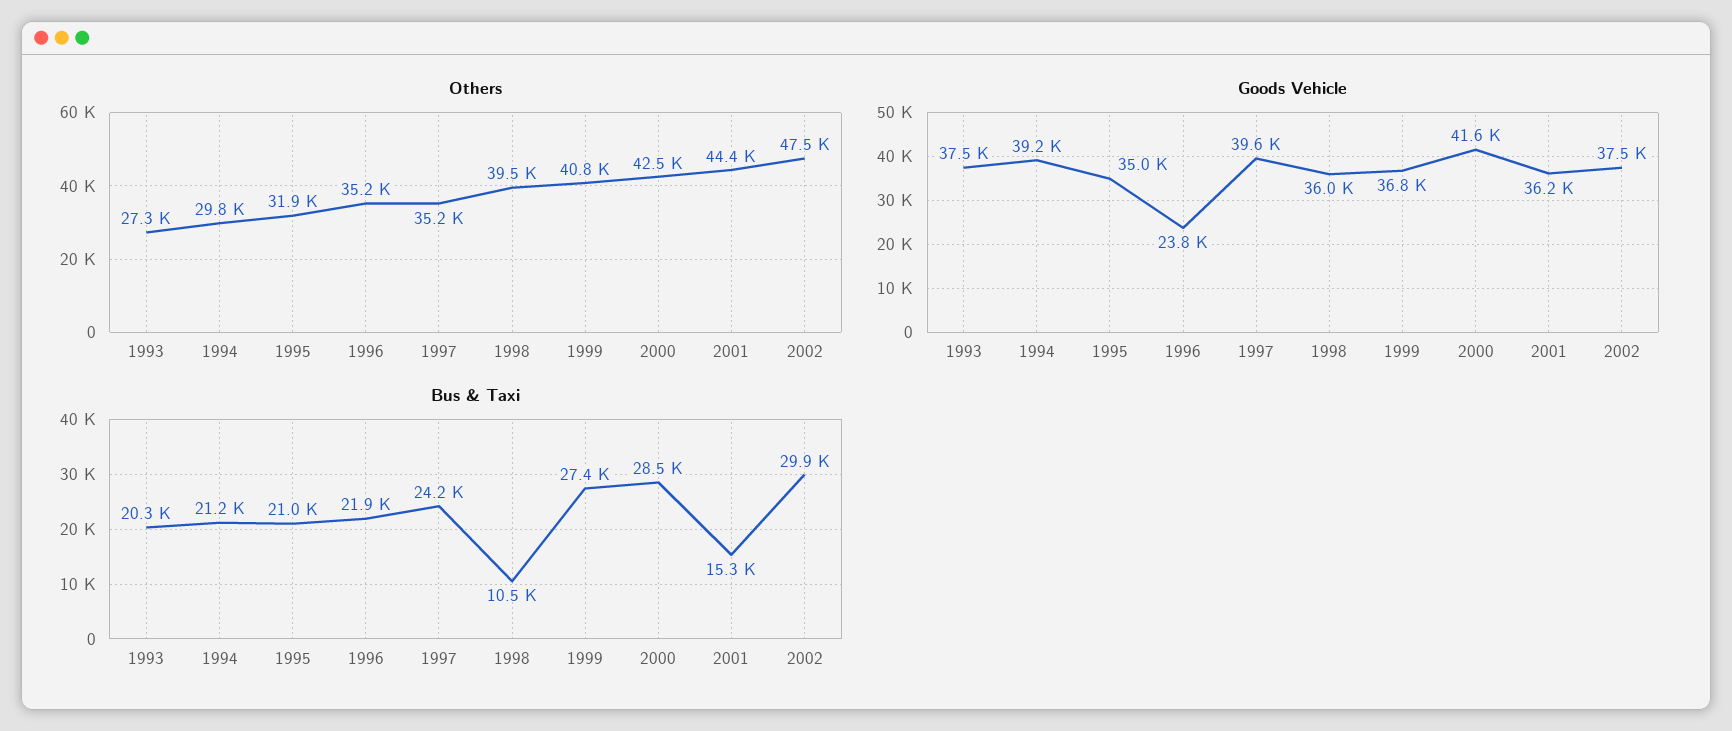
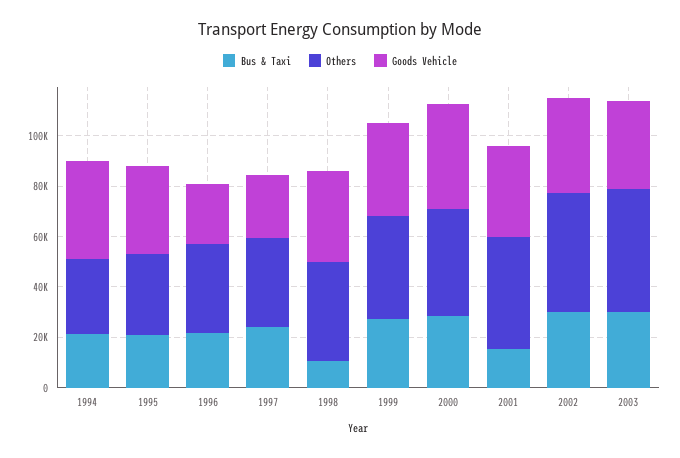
Others, 1993: 27300 -> none
Goods Vehicle, 1993: 37500 -> none
Goods Vehicle, 1997: 39600 -> 25000
Bus & Taxi, 1993: 20300 -> none
Bus & Taxi, 2003: none -> 30000
Others, 2003: none -> 50000
Goods Vehicle, 2003: none -> 35000

